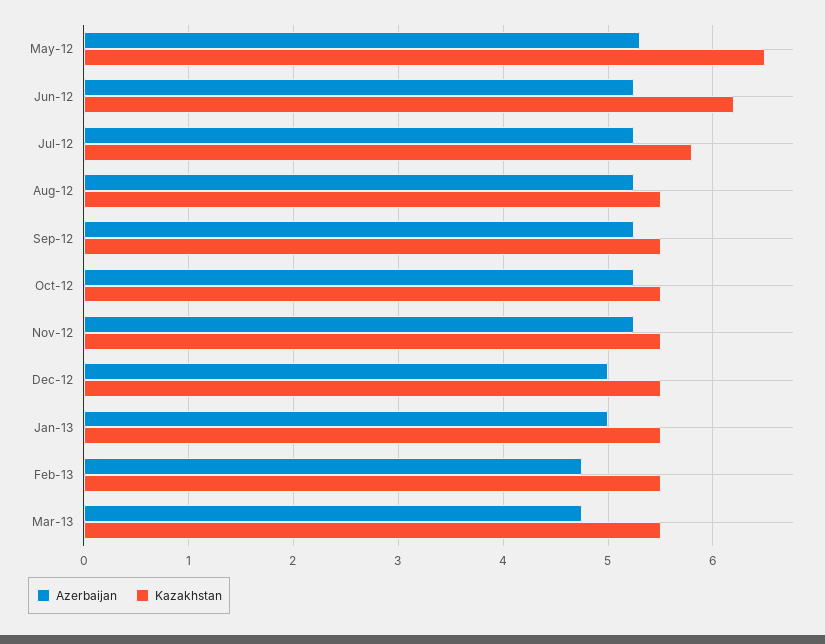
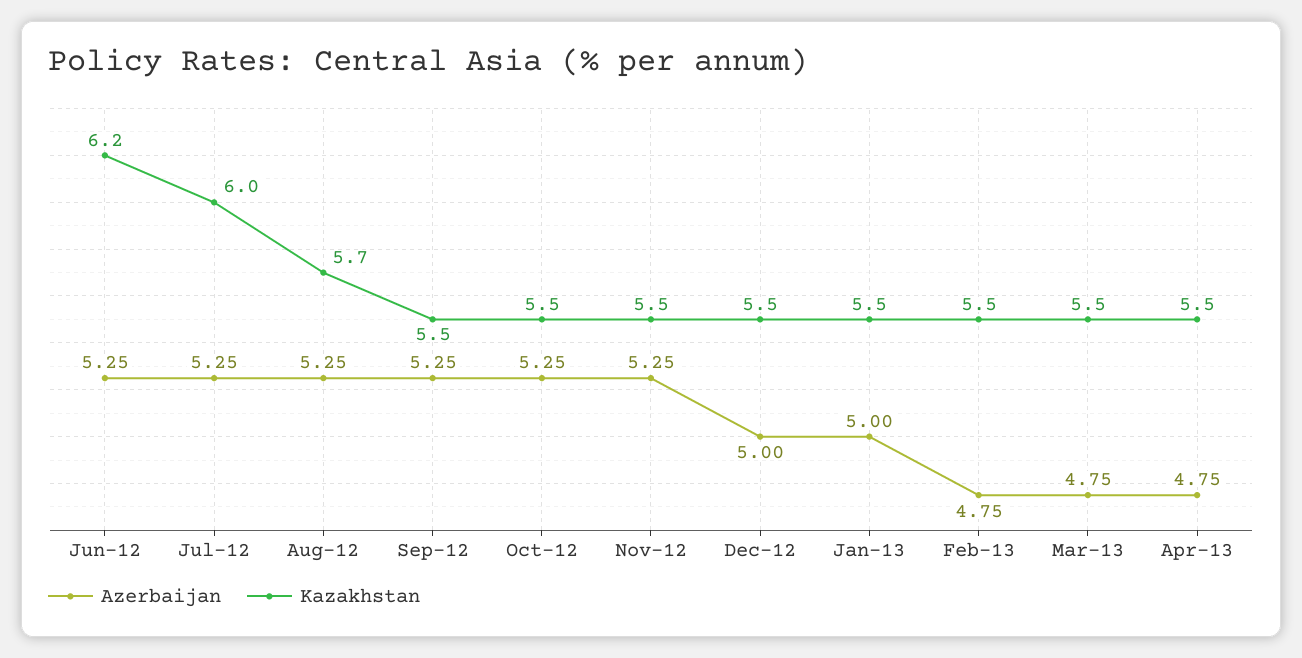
Azerbaijan, May-12: 5.3 -> none
Kazakhstan, May-12: 6.5 -> none
Kazakhstan, Jul-12: 5.8 -> 6
Kazakhstan, Aug-12: 5.5 -> 5.7
Azerbaijan, Apr-13: none -> 4.75
Kazakhstan, Apr-13: none -> 5.5

